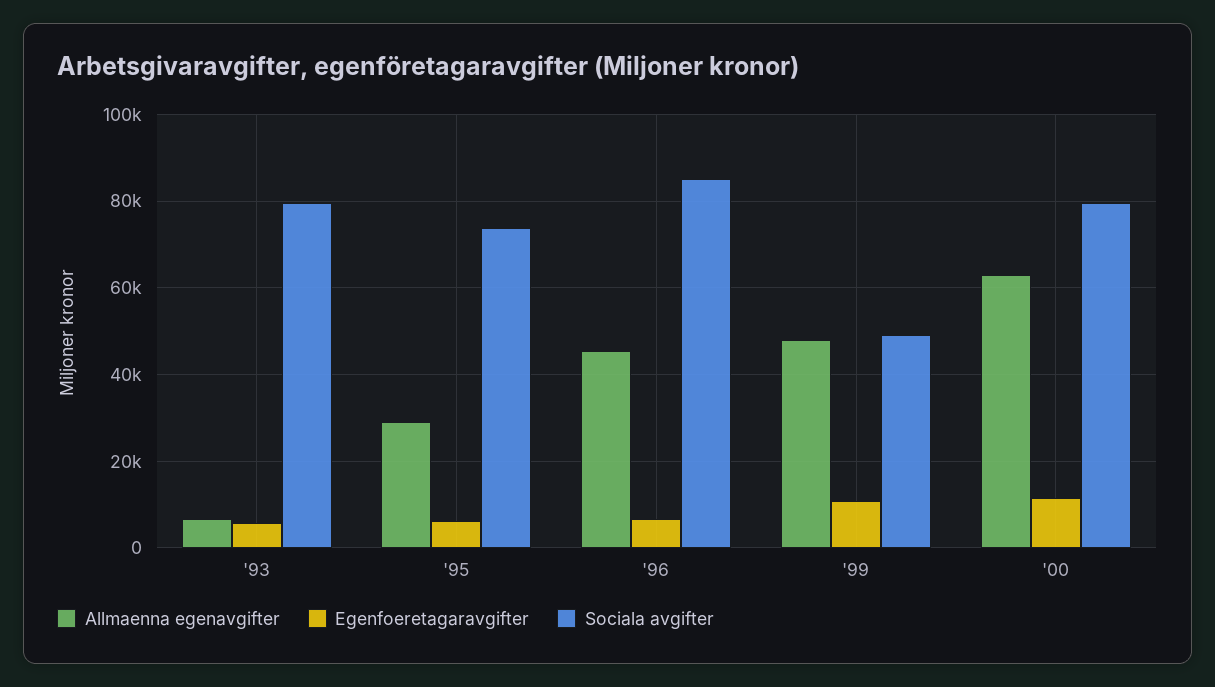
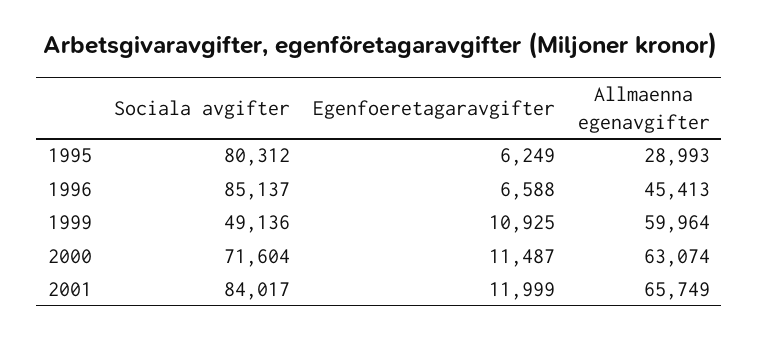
Allmaenna egenavgifter, '93: 6000 -> none
Egenfoeretagaravgifter, '93: 6000 -> none
Sociala avgifter, '93: 80000 -> none
Sociala avgifter, '95: 74000 -> 80312
Allmaenna egenavgifter, '99: 48000 -> 59964
Sociala avgifter, '00: 80000 -> 71604
Sociala avgifter, 2001: none -> 84017
Egenfoeretagaravgifter, 2001: none -> 11999
Allmaenna egenavgifter, 2001: none -> 65749

